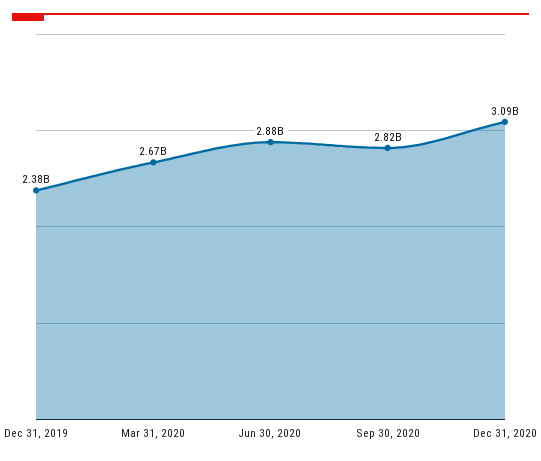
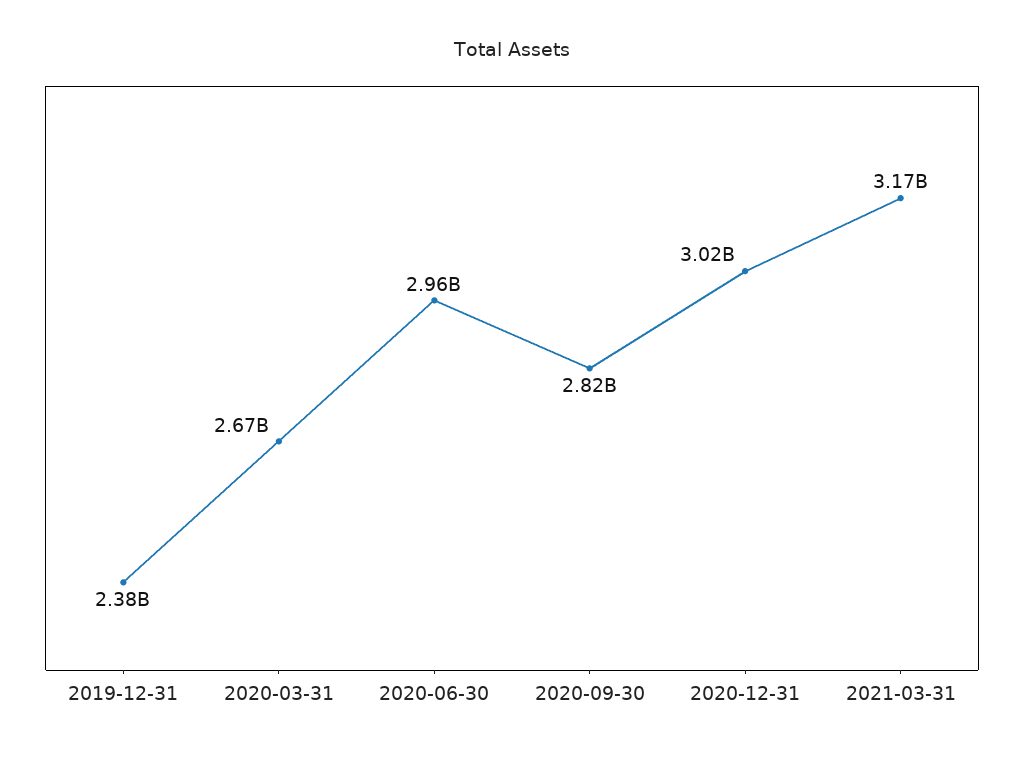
Jun 30, 2020: 2880000000 -> 2960000000
Dec 31, 2020: 3090000000 -> 3020000000
2021-03-31: none -> 3170000000

